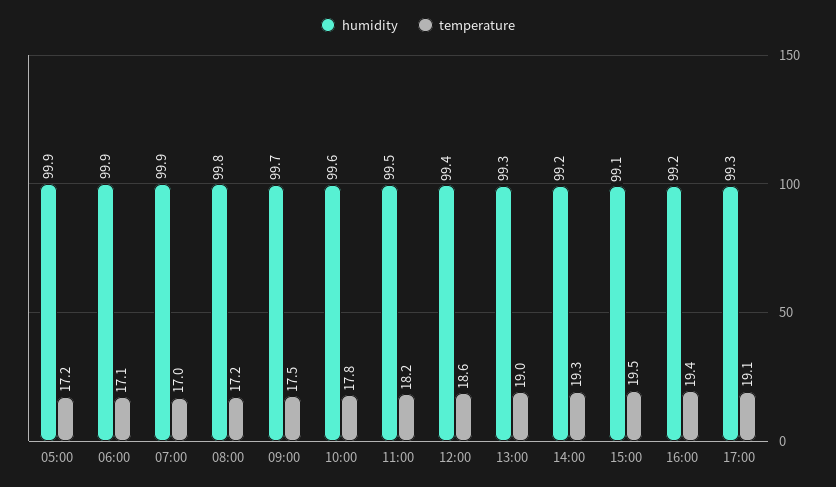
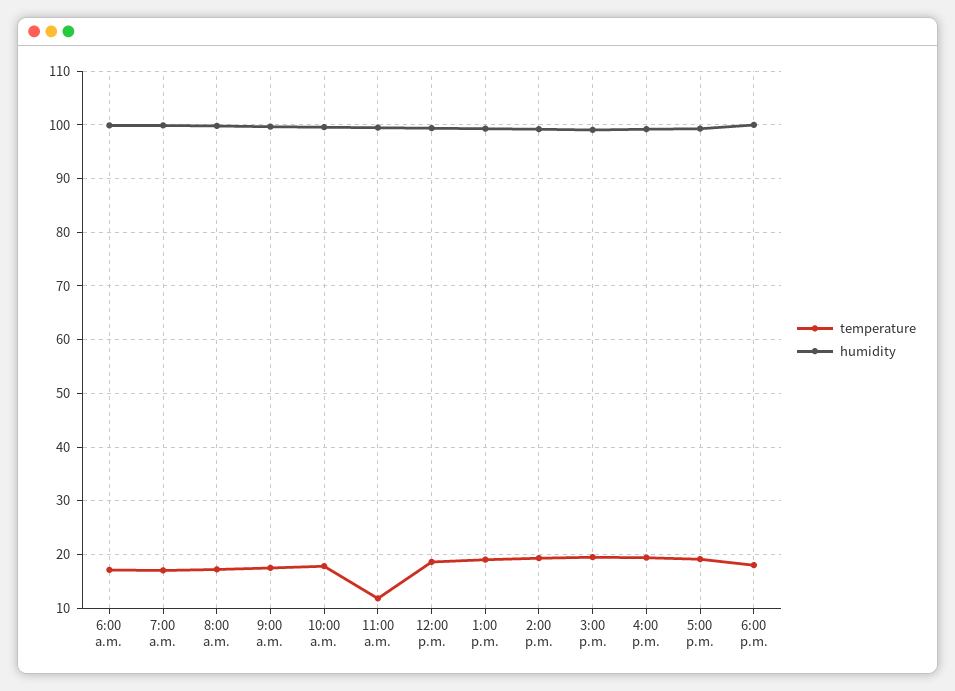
humidity, 05:00: 99.9 -> none
temperature, 05:00: 17.2 -> none
temperature, 11:00: 18.2 -> 12
temperature, 6:00 p.m.: none -> 18
humidity, 6:00 p.m.: none -> 100

